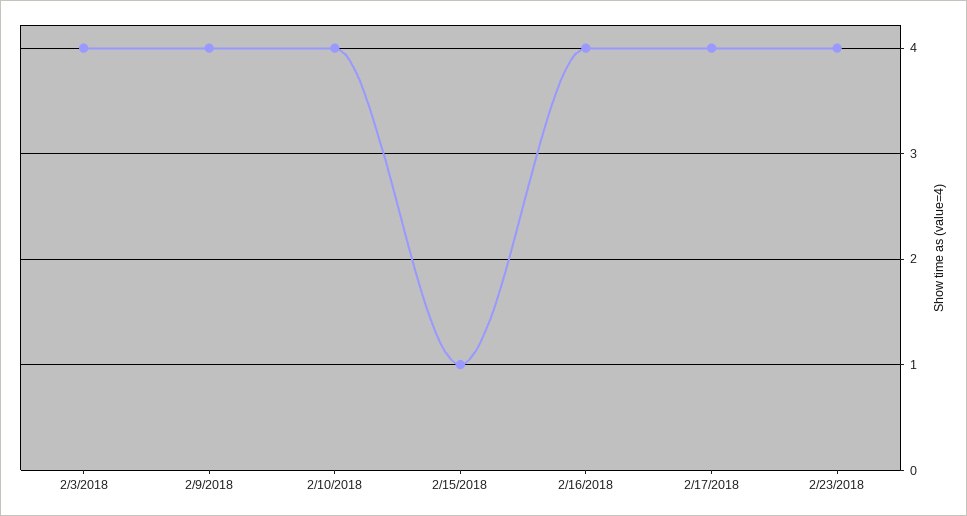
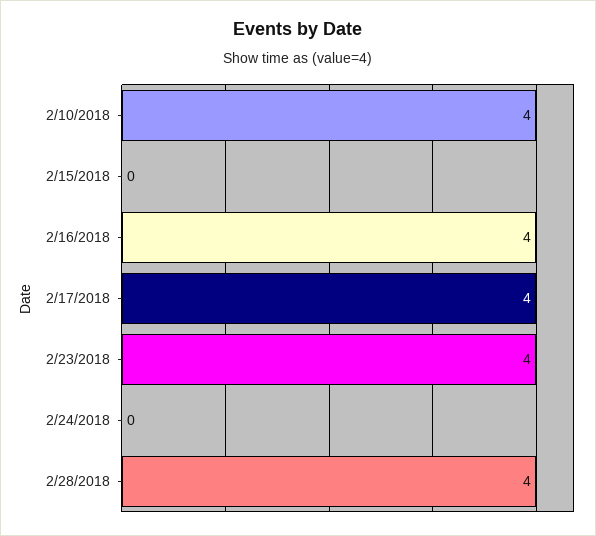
2/3/2018: 4 -> none
2/9/2018: 4 -> none
2/15/2018: 1 -> 0
2/24/2018: none -> 0
2/28/2018: none -> 4

